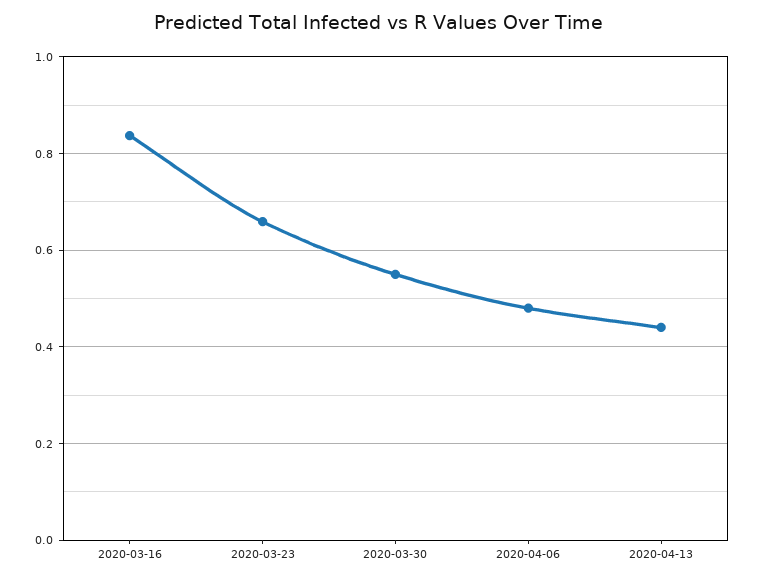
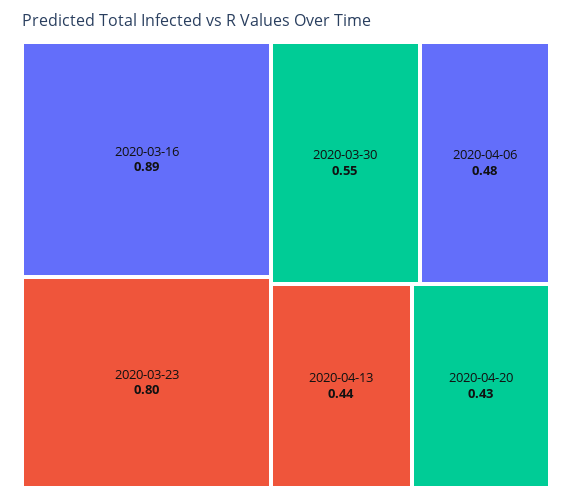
2020-03-16: 0.84 -> 0.89
2020-03-23: 0.66 -> 0.8
2020-04-20: none -> 0.43

